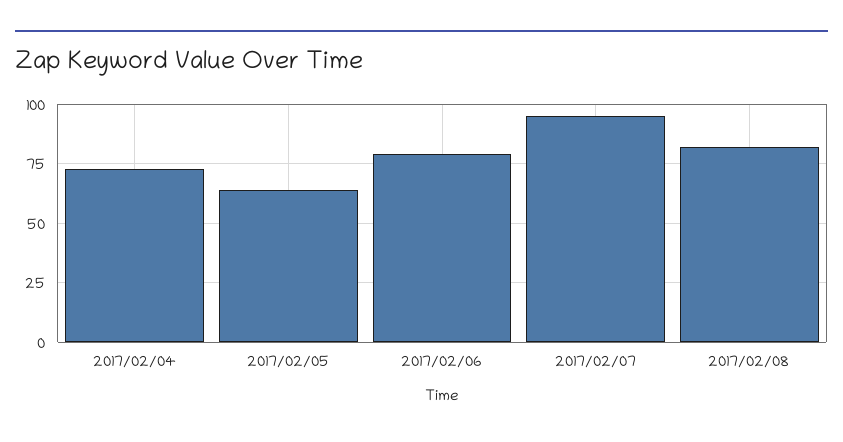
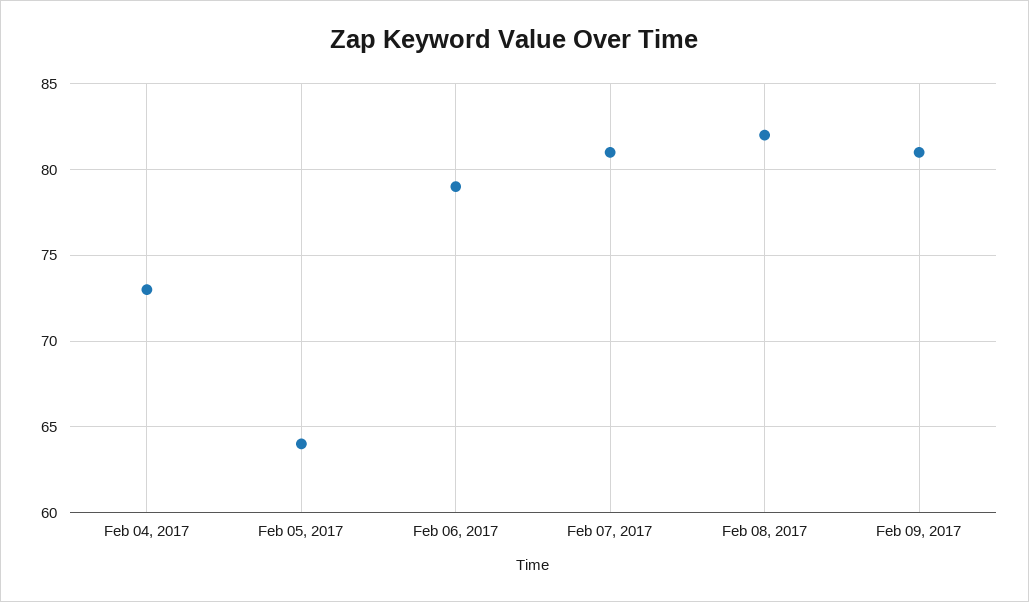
2017/02/07: 95 -> 81
Feb 09, 2017: none -> 81

